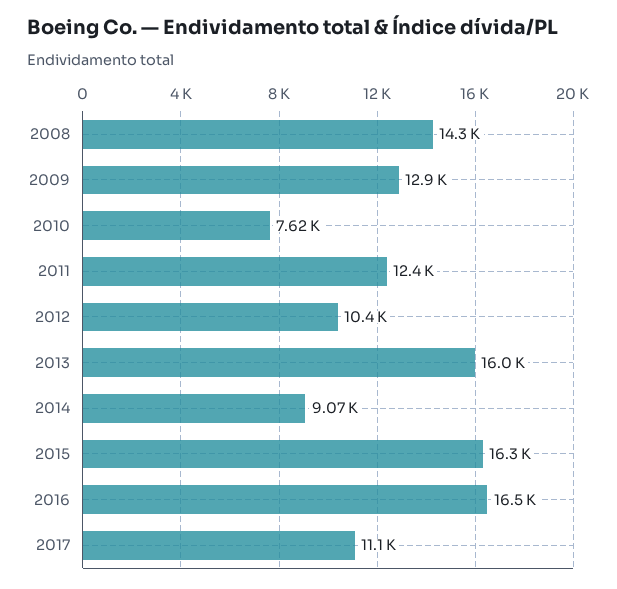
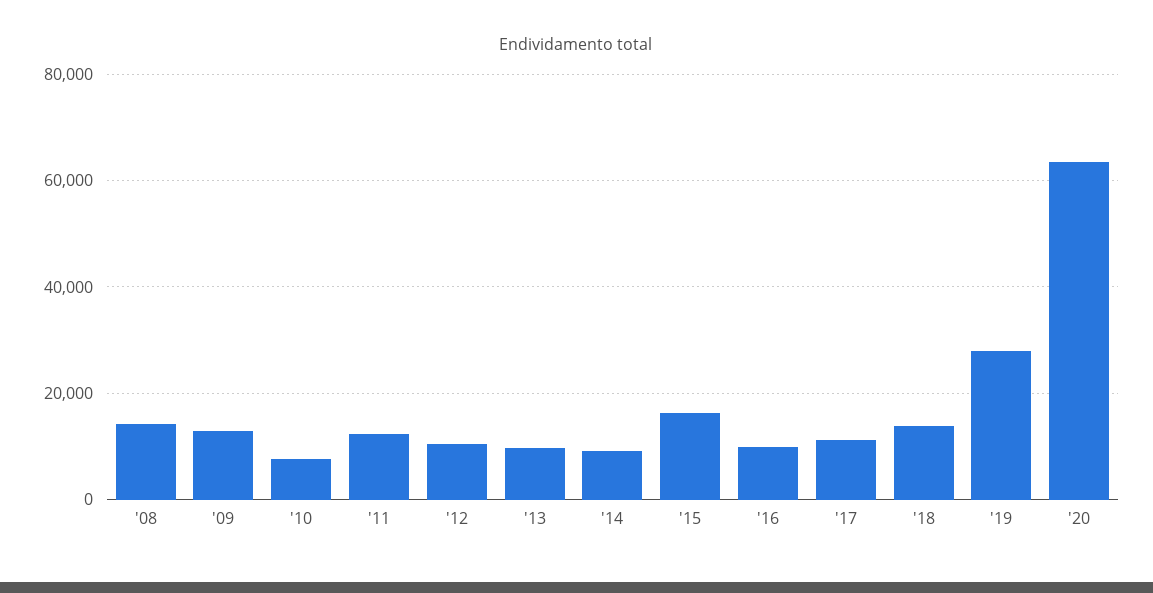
2013: 16000 -> 10000
2016: 16500 -> 10000
'18: none -> 14000
'19: none -> 28000
'20: none -> 64000

